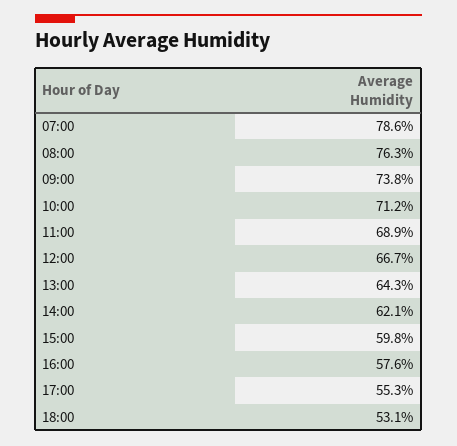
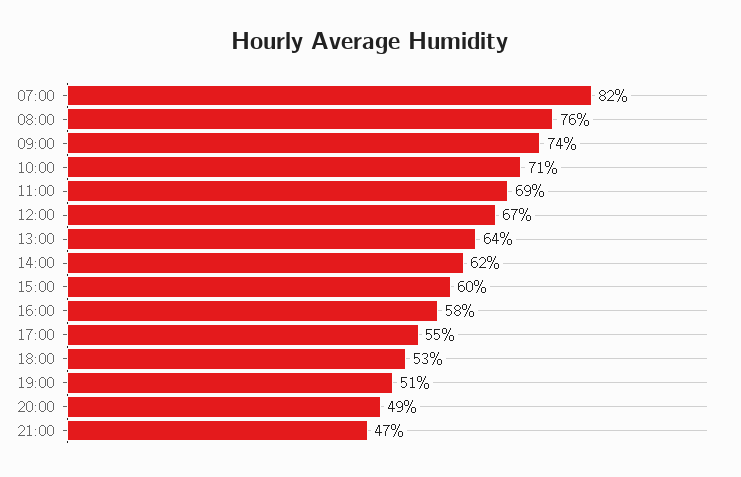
07:00: 78.6 -> 82
19:00: none -> 51
20:00: none -> 49
21:00: none -> 47

